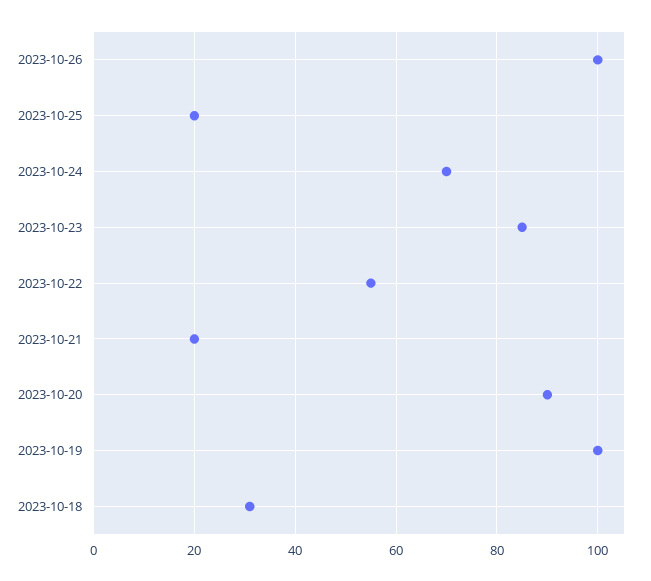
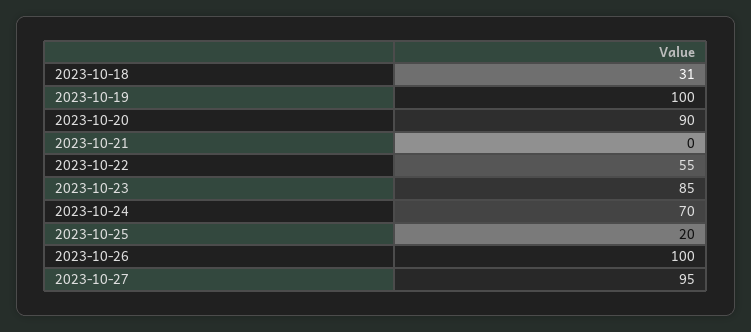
2023-10-21: 20 -> 0
2023-10-27: none -> 95

